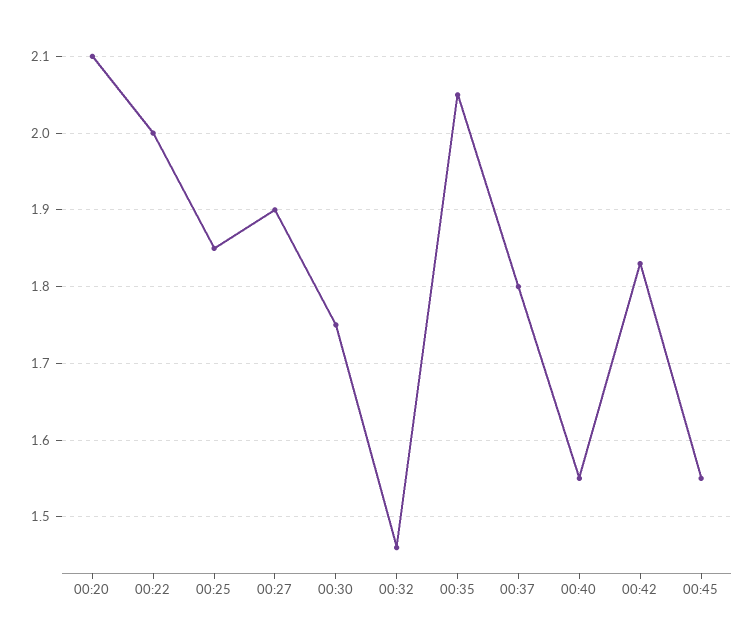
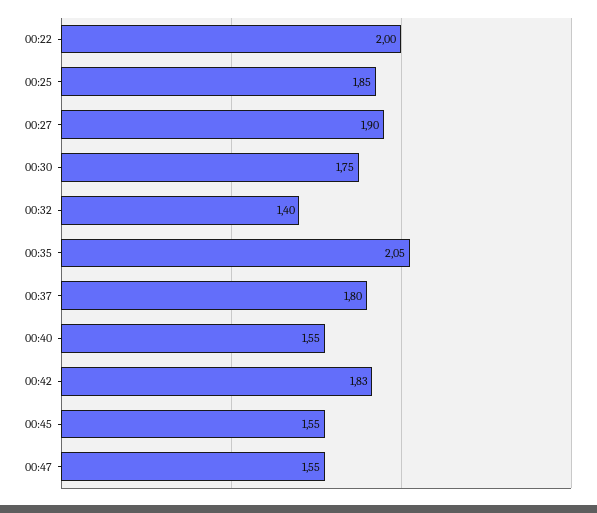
00:20: 2.1 -> none
00:32: 1.46 -> 1.4
00:47: none -> 1.55

